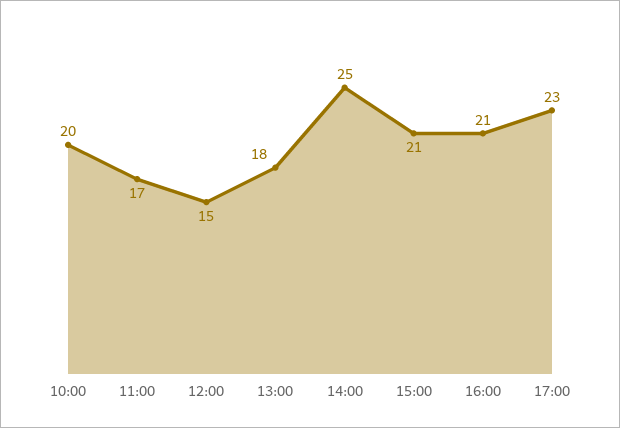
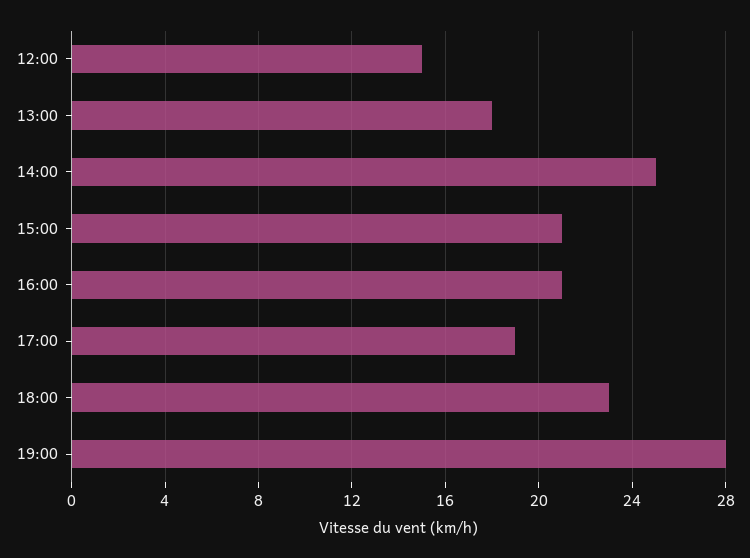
10:00: 20 -> none
11:00: 17 -> none
17:00: 23 -> 19
18:00: none -> 23
19:00: none -> 28

